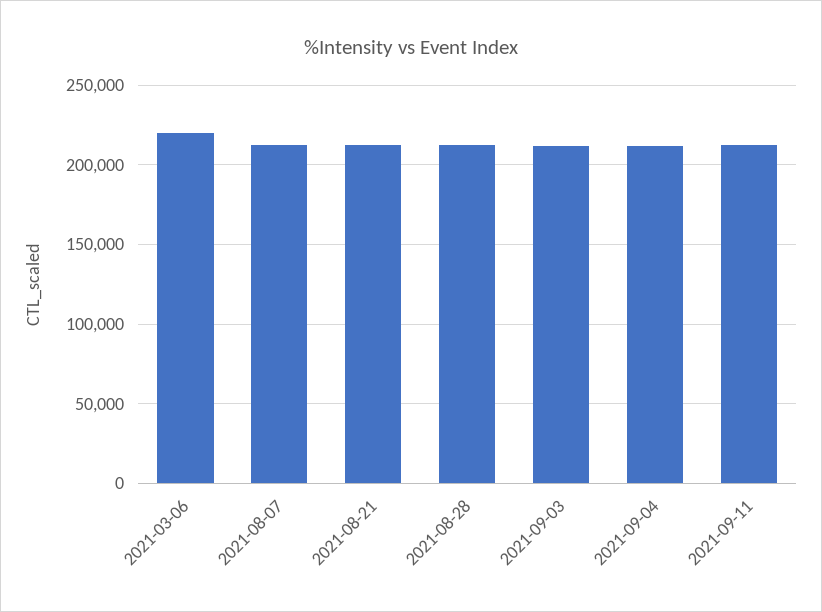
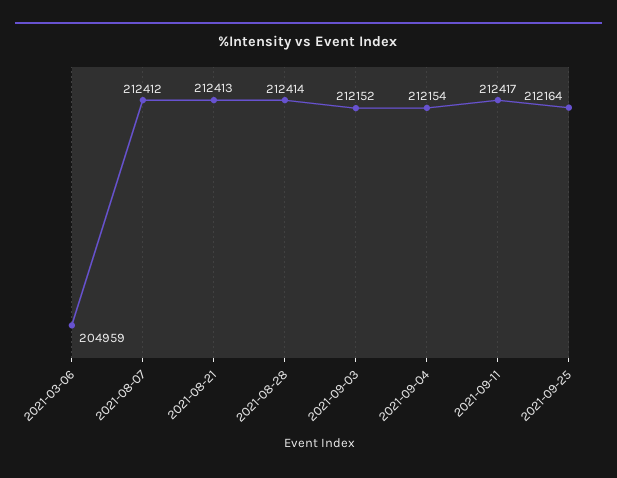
2021-03-06: 220000 -> 204959
2021-09-25: none -> 212164

